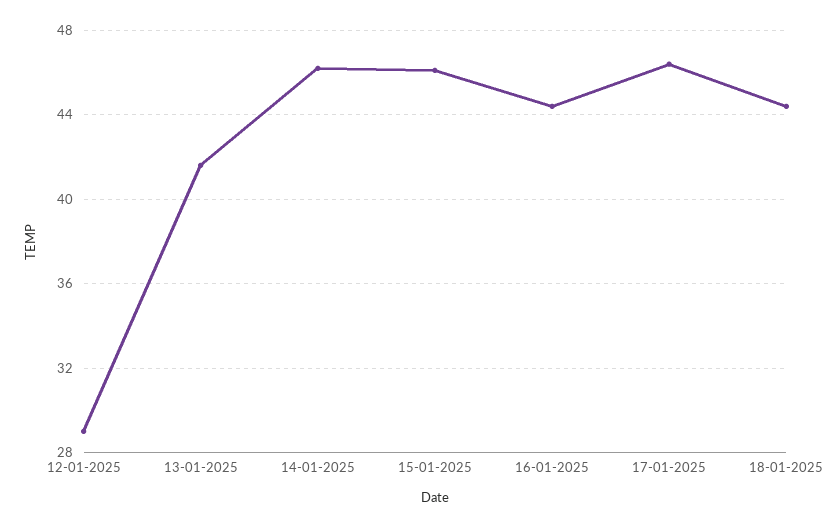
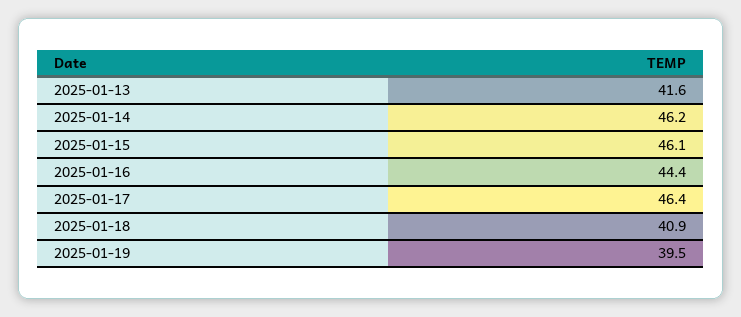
12-01-2025: 29 -> none
18-01-2025: 44.5 -> 40.9
2025-01-19: none -> 39.5

